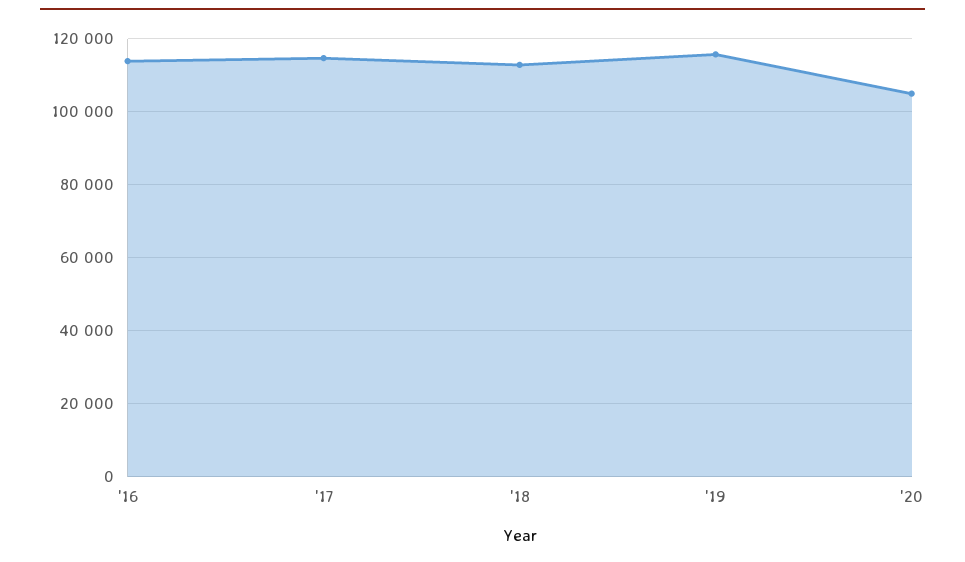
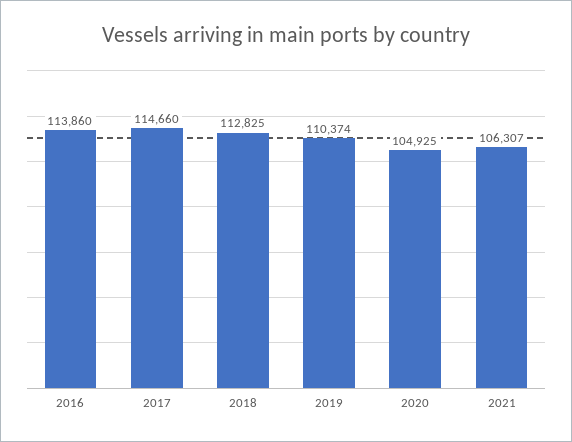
'19: 116000 -> 110374
2021: none -> 106307

